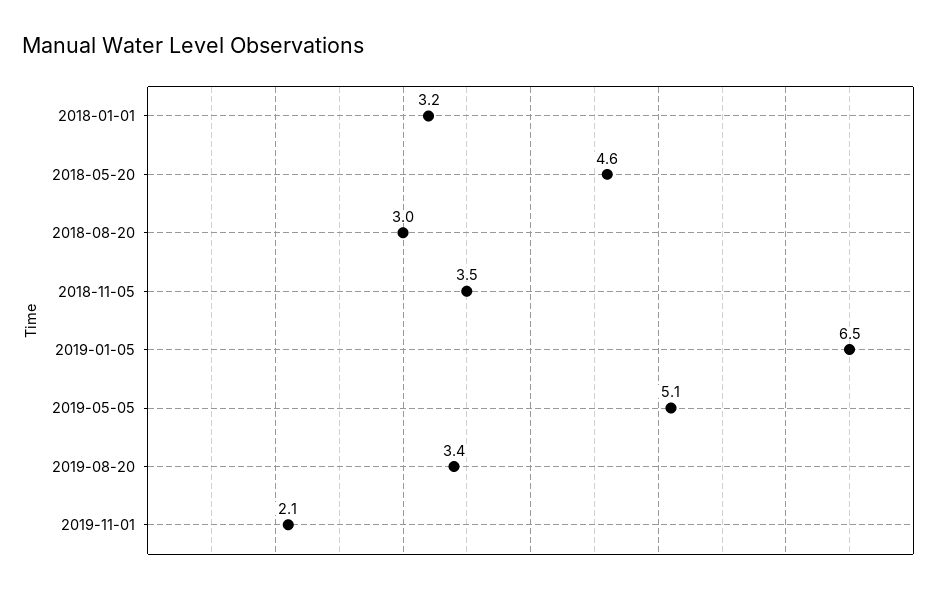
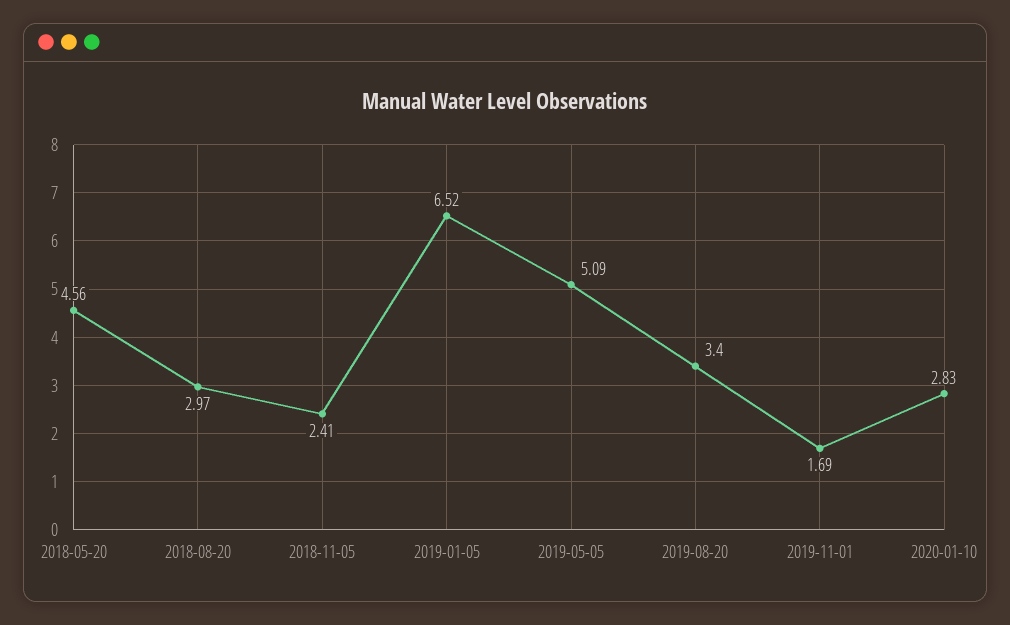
2018-01-01: 3.2 -> none
2018-11-05: 3.5 -> 2.41
2019-11-01: 2.1 -> 1.69
2020-01-10: none -> 2.83

